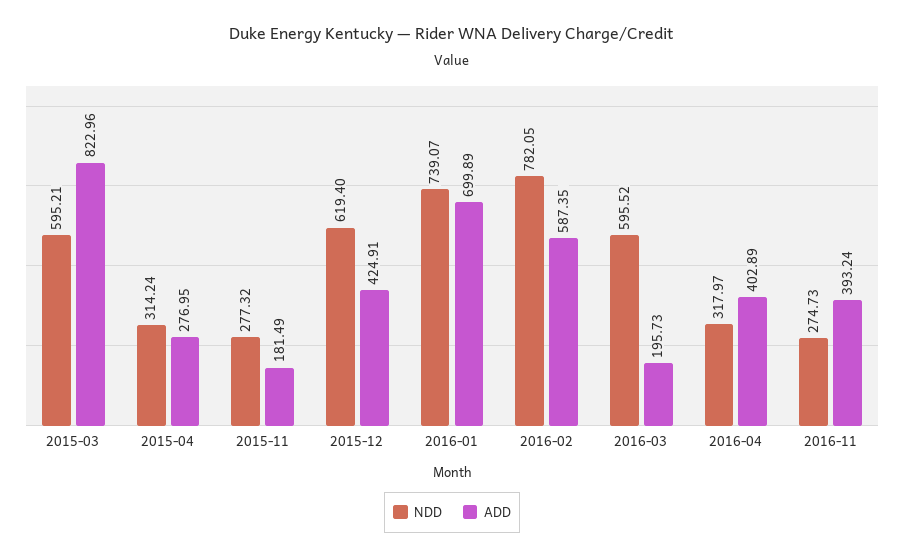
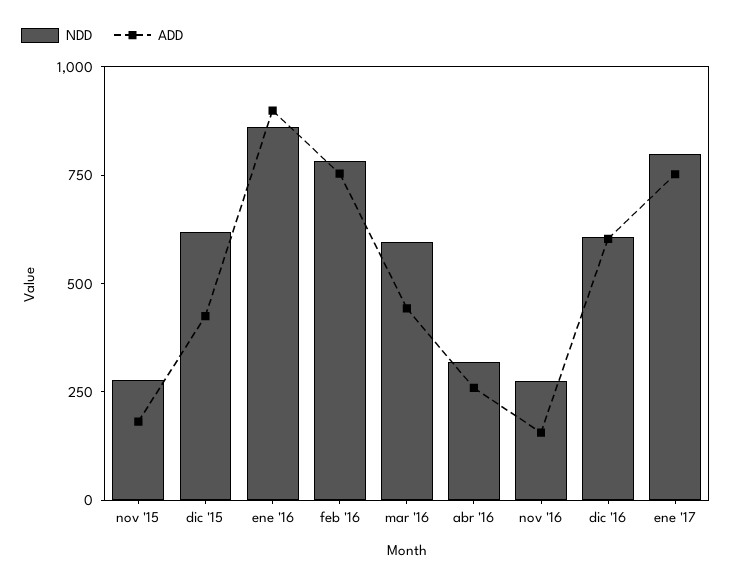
NDD, 2015-03: 595.21 -> none
ADD, 2015-03: 822.96 -> none
NDD, 2015-04: 314.24 -> none
ADD, 2015-04: 276.95 -> none
NDD, 2016-01: 739.07 -> 850
ADD, 2016-01: 699.89 -> 900
ADD, 2016-02: 587.35 -> 750
ADD, 2016-03: 195.73 -> 450
ADD, 2016-04: 402.89 -> 250
ADD, 2016-11: 393.24 -> 150
NDD, dic '16: none -> 600
ADD, dic '16: none -> 600
NDD, ene '17: none -> 800
ADD, ene '17: none -> 750

